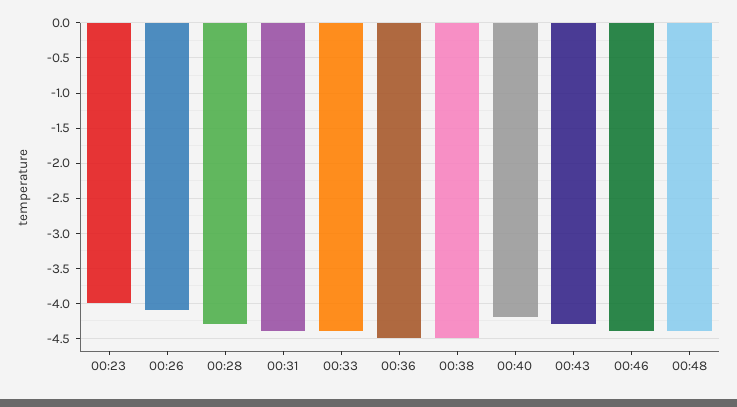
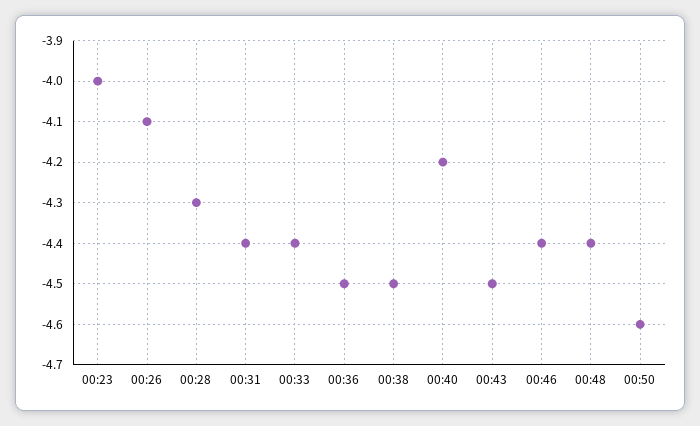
00:43: -4.3 -> -4.5
00:50: none -> -4.6

